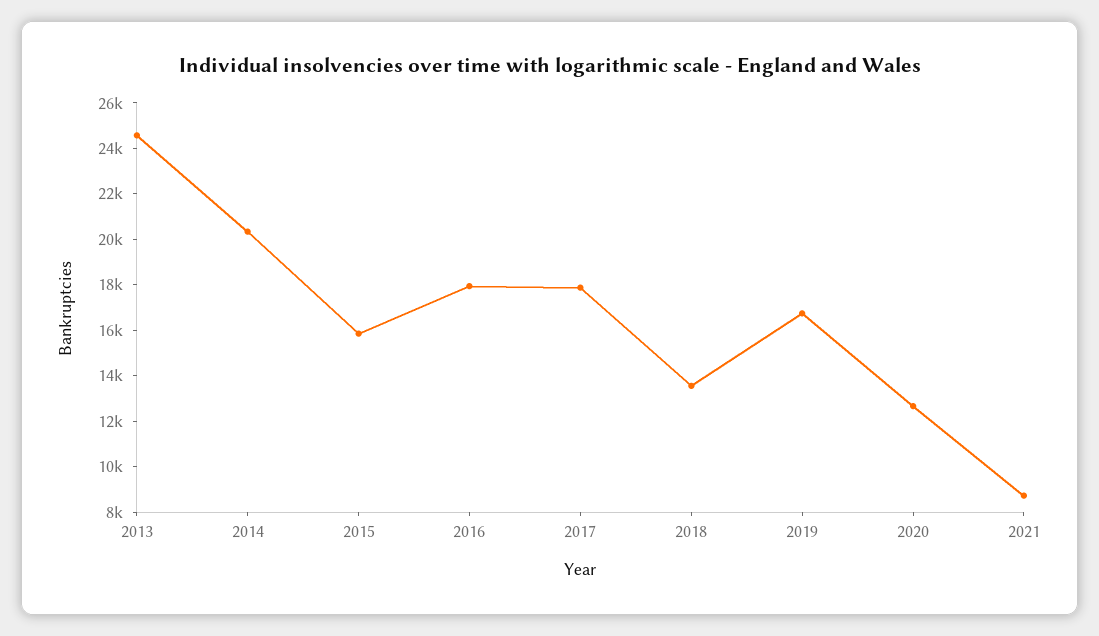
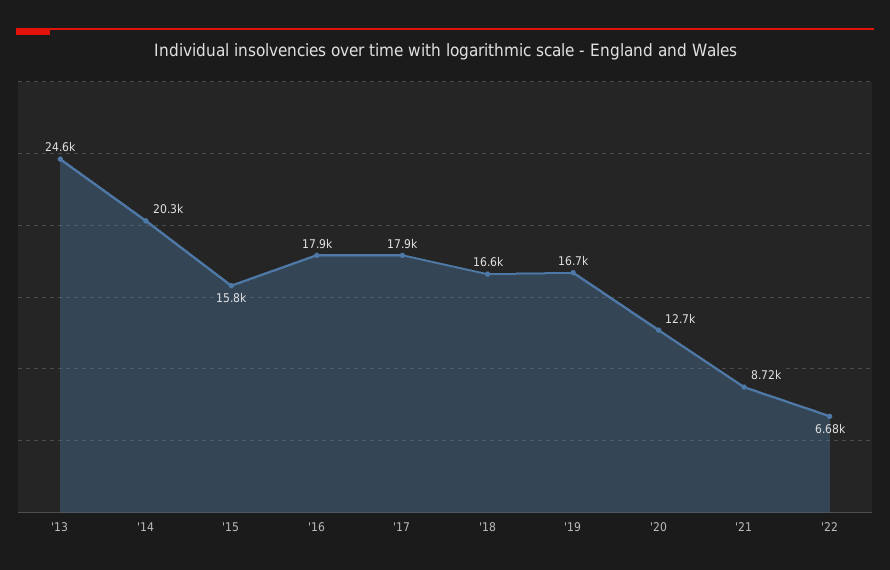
2018: 13500 -> 16600
'22: none -> 6680

